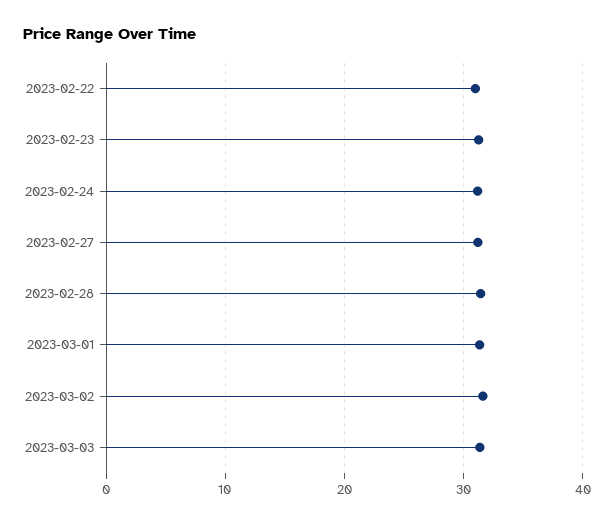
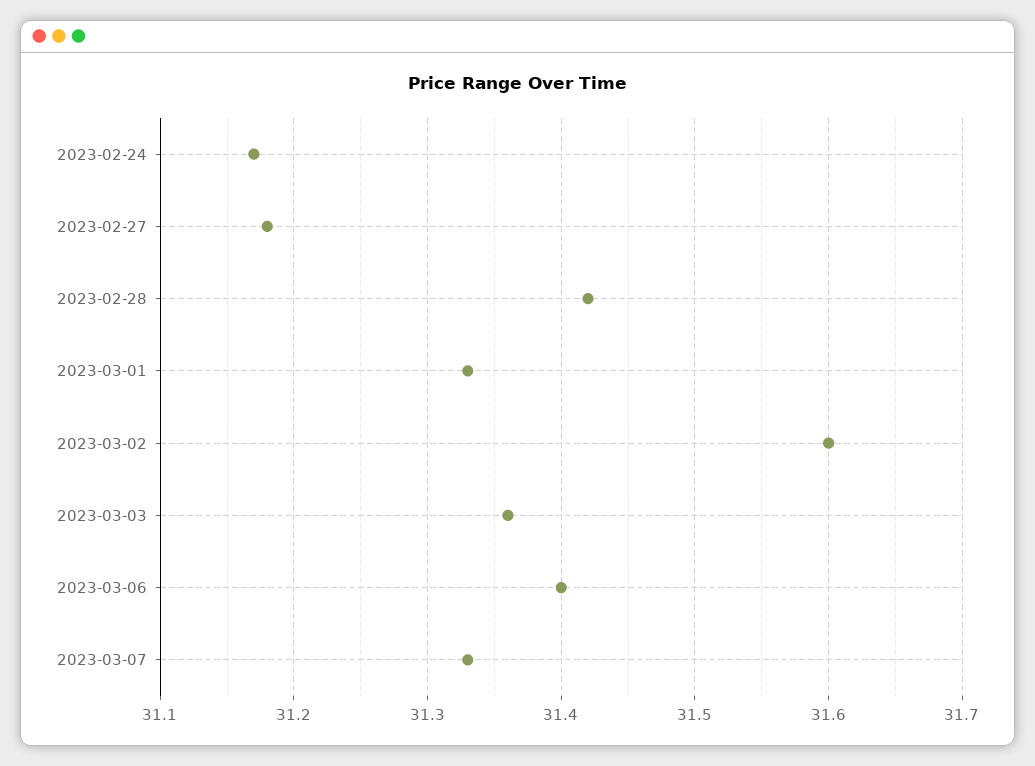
2023-02-22: 31 -> none
2023-02-23: 31 -> none
2023-03-06: none -> 31.4
2023-03-07: none -> 31.33

